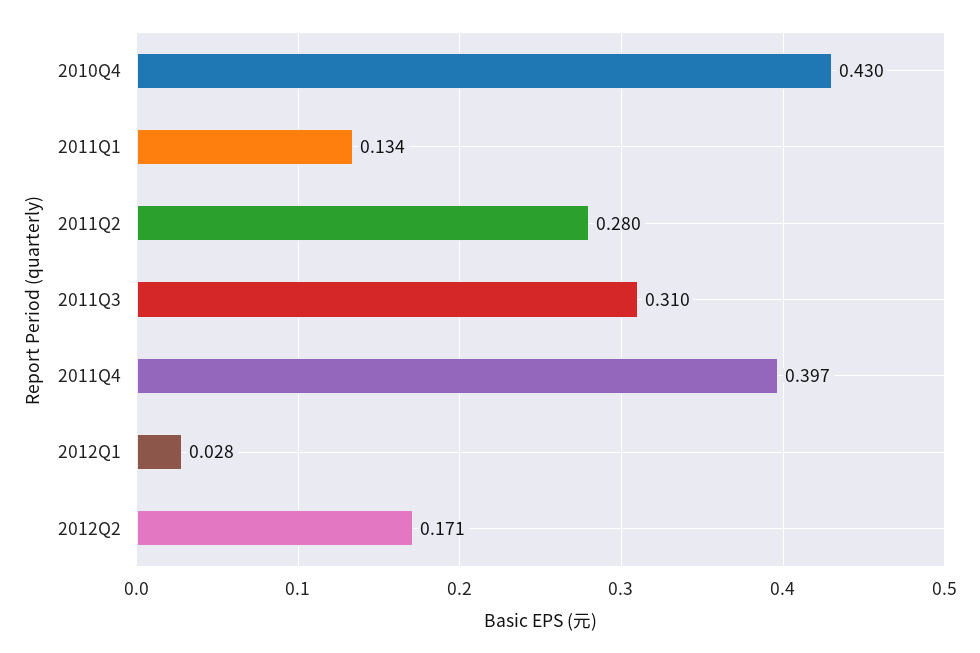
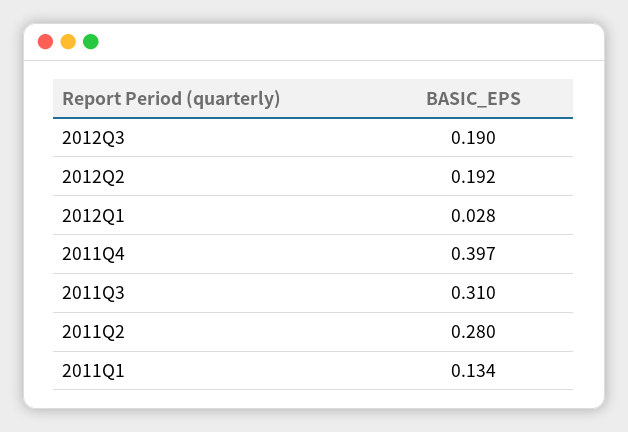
2010Q4: 0.43 -> none
2012Q2: 0.171 -> 0.192
2012Q3: none -> 0.19

